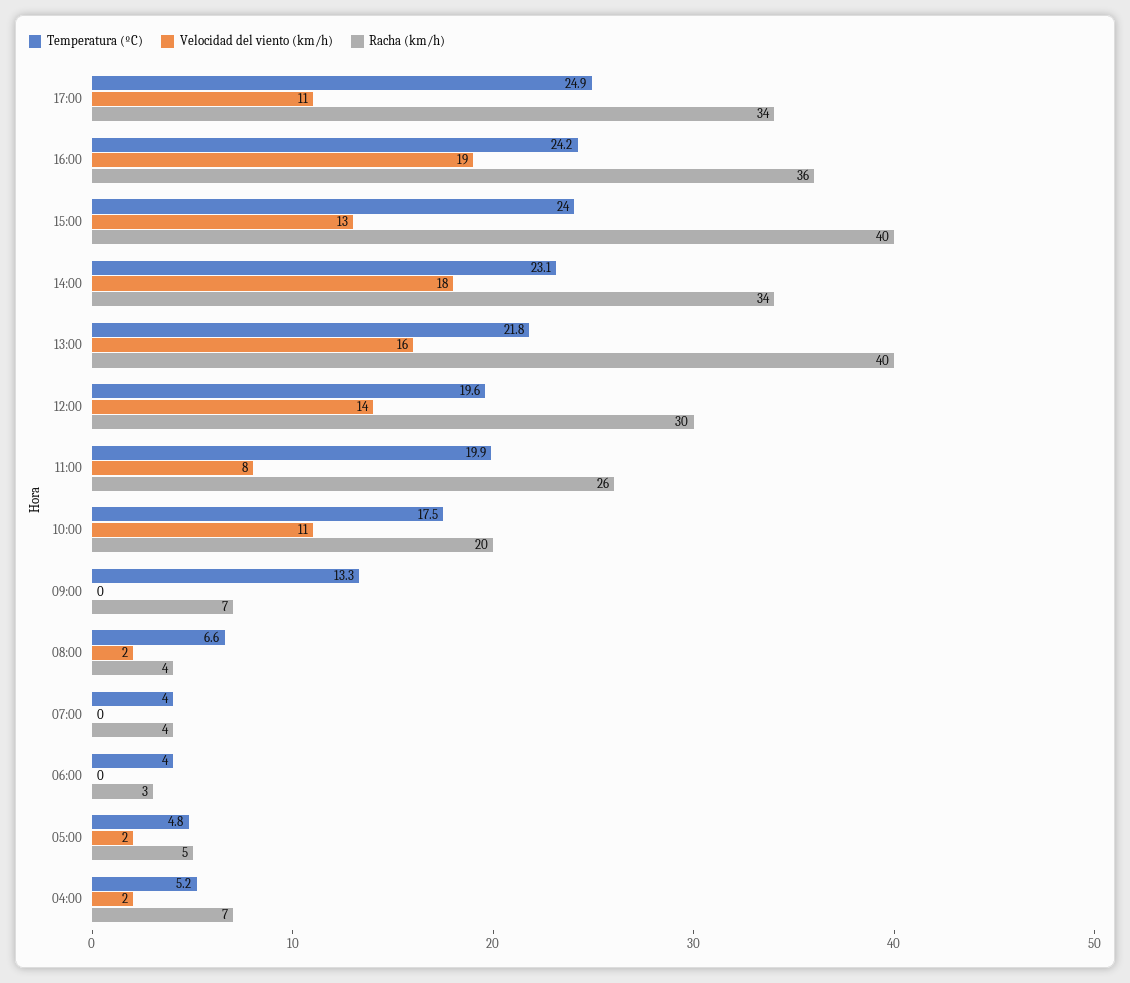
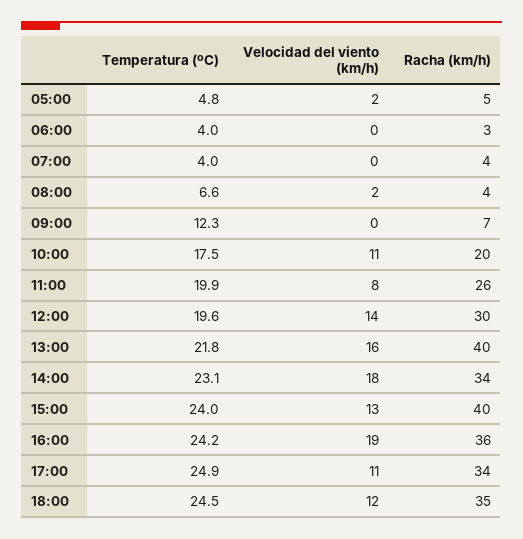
Temperatura (ºC), 09:00: 13.3 -> 12.3
Temperatura (ºC), 04:00: 5.2 -> none
Velocidad del viento (km/h), 04:00: 2 -> none
Racha (km/h), 04:00: 7 -> none
Temperatura (ºC), 18:00: none -> 24.5
Velocidad del viento (km/h), 18:00: none -> 12
Racha (km/h), 18:00: none -> 35

